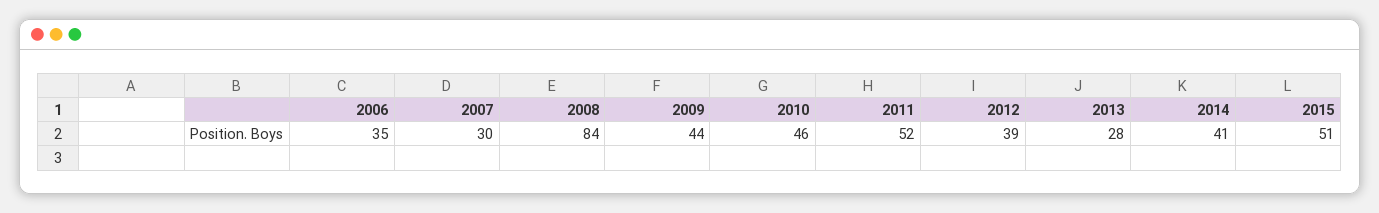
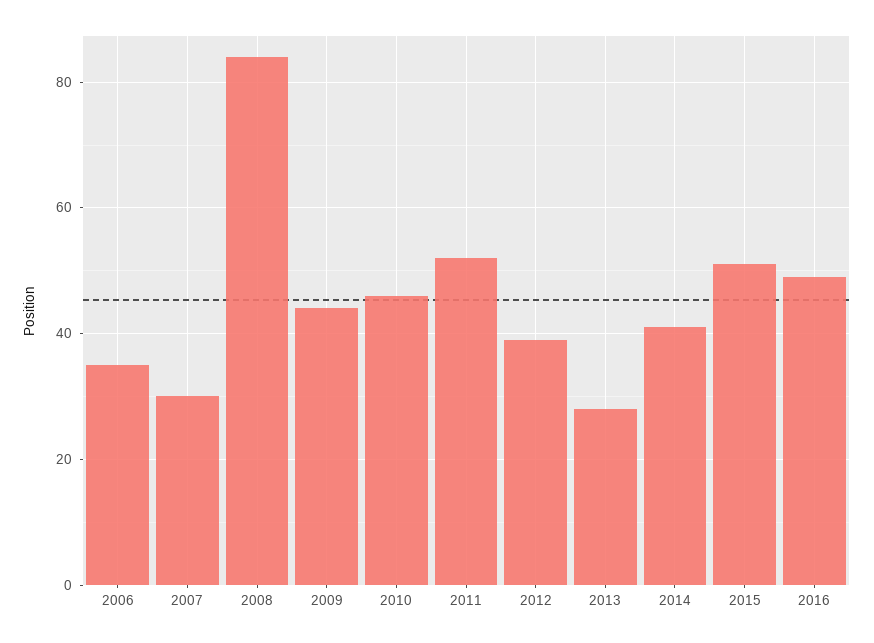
2016: none -> 50

